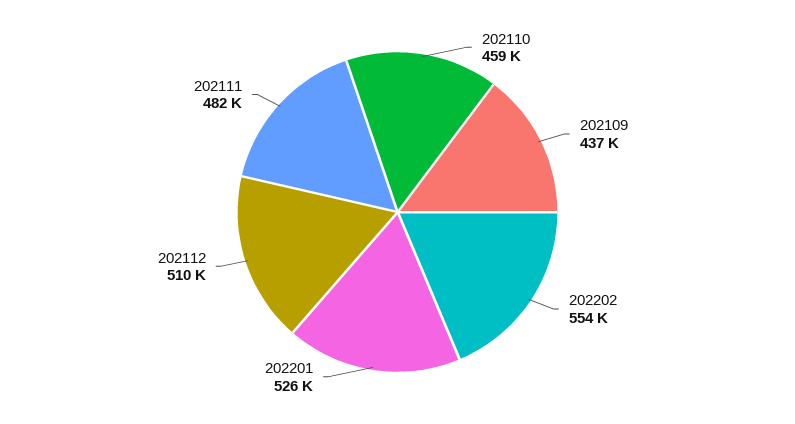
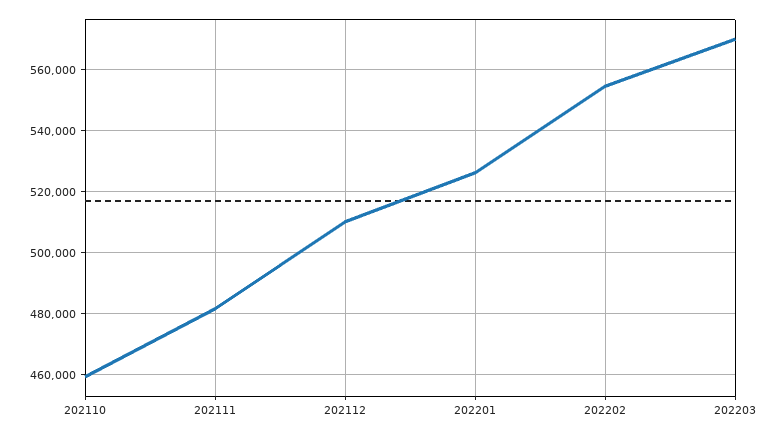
202109: 437000 -> none
202203: none -> 570000

